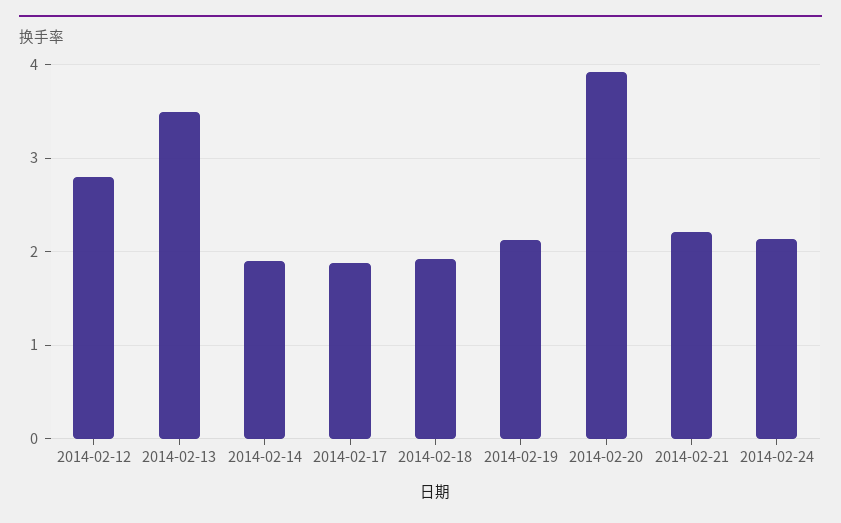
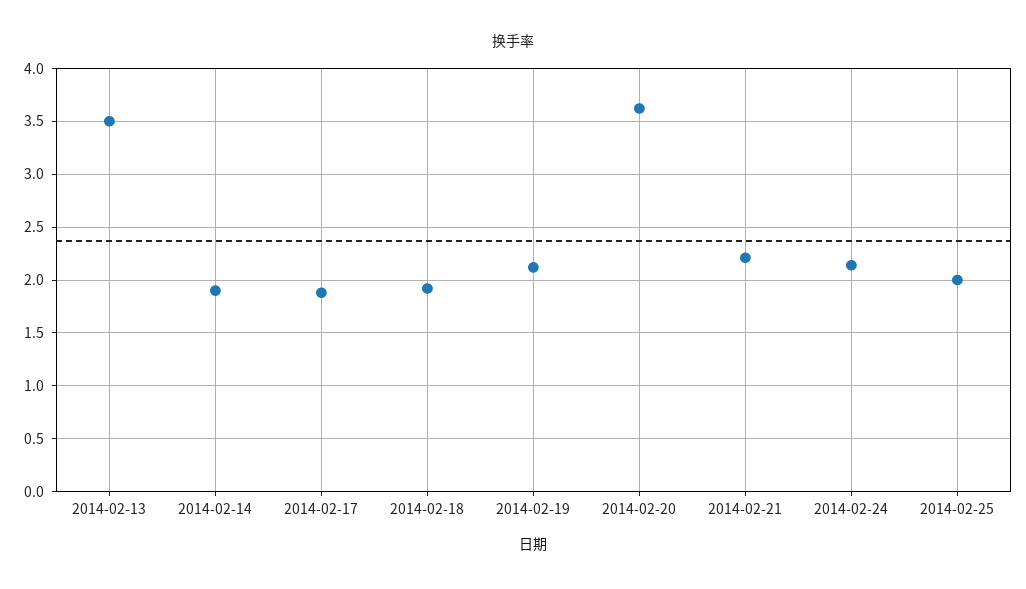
2014-02-12: 2.8 -> none
2014-02-20: 3.9 -> 3.6
2014-02-25: none -> 2

